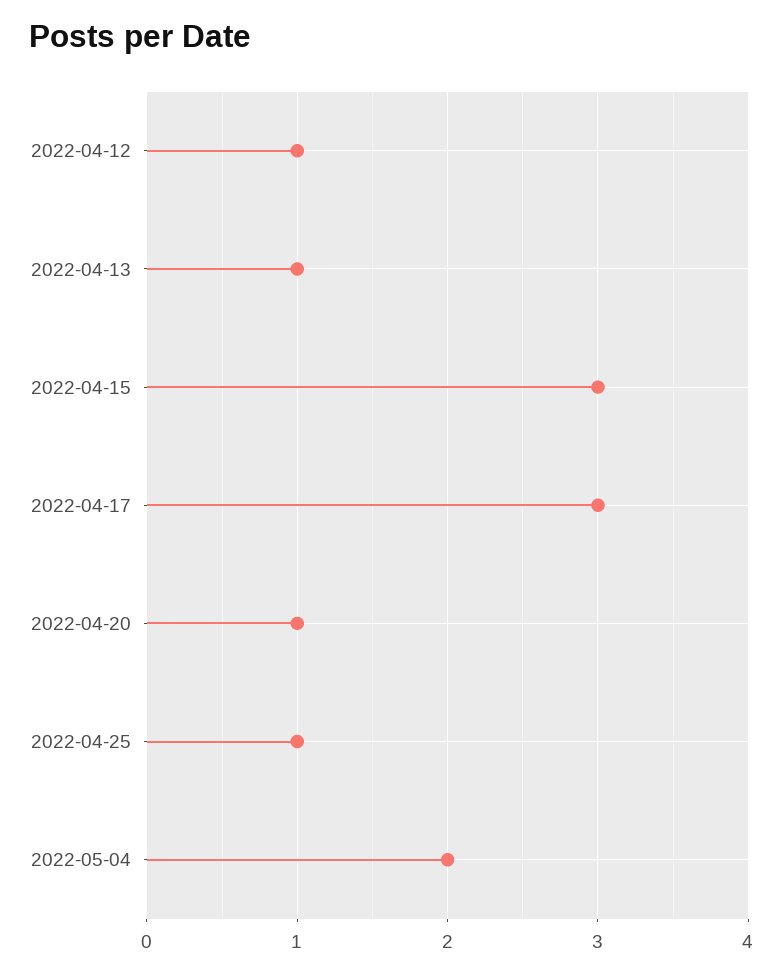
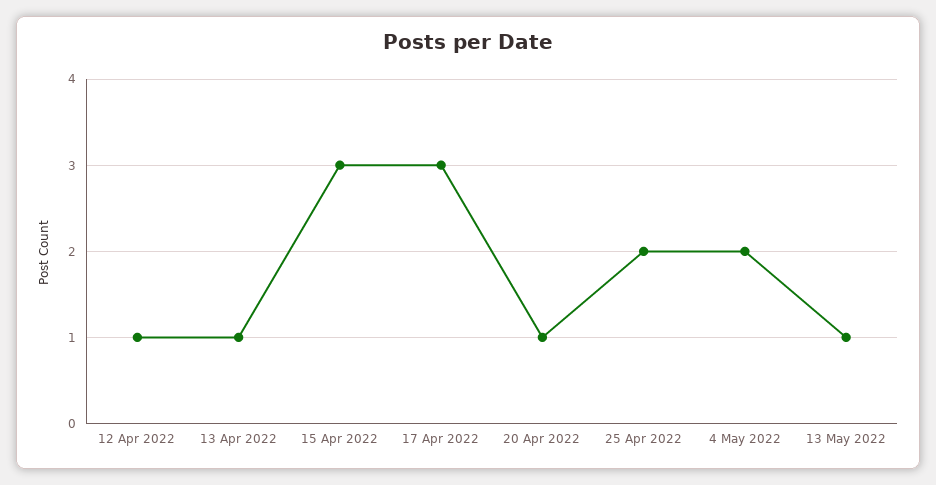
2022-04-25: 1 -> 2
13 May 2022: none -> 1

